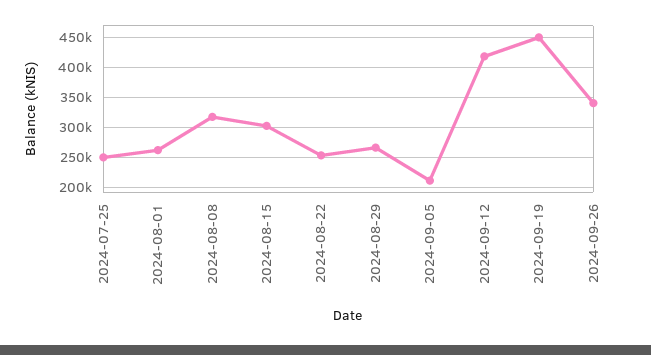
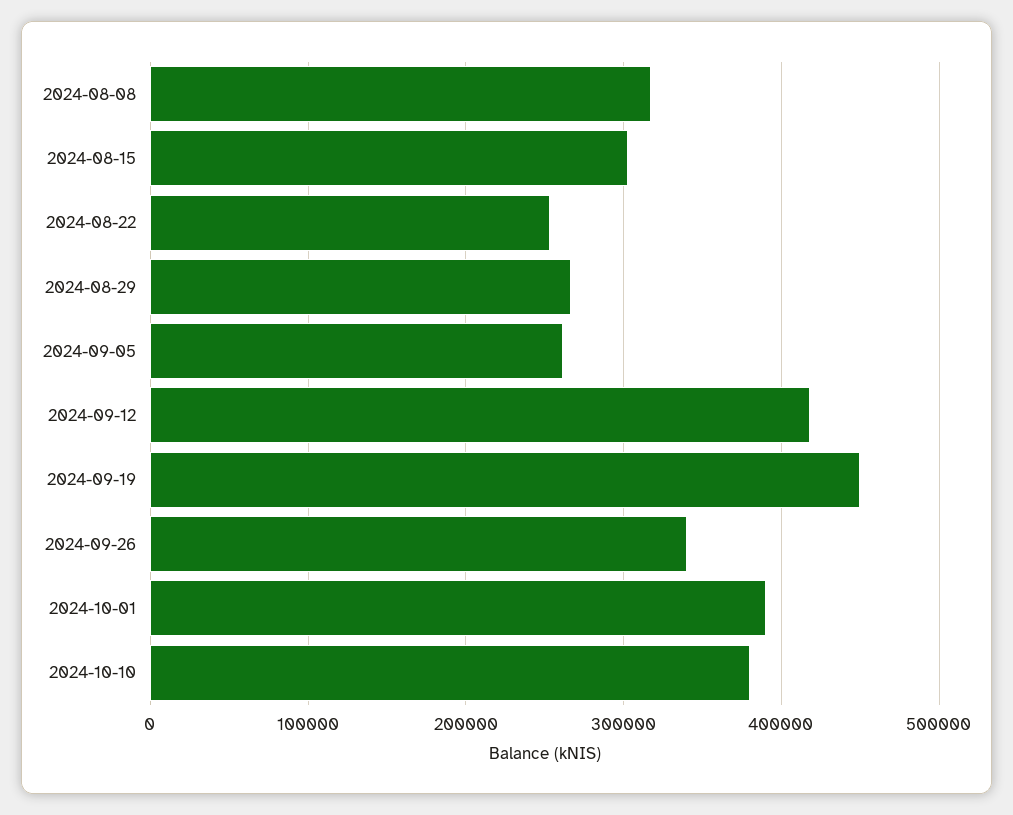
2024-07-25: 250000 -> none
2024-08-01: 260000 -> none
2024-09-05: 210000 -> 260000
2024-10-01: none -> 390000
2024-10-10: none -> 380000

